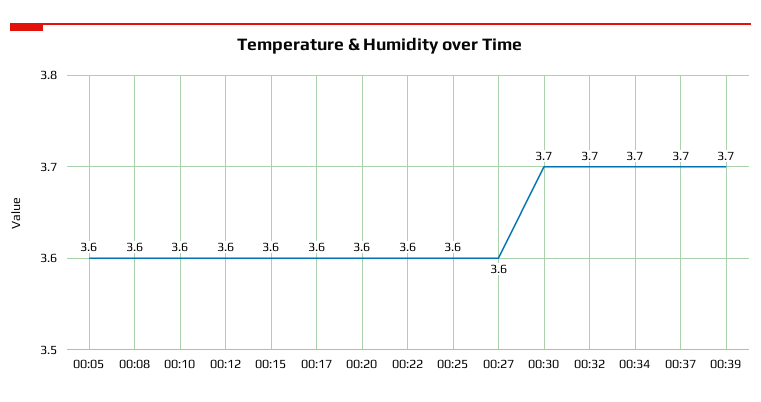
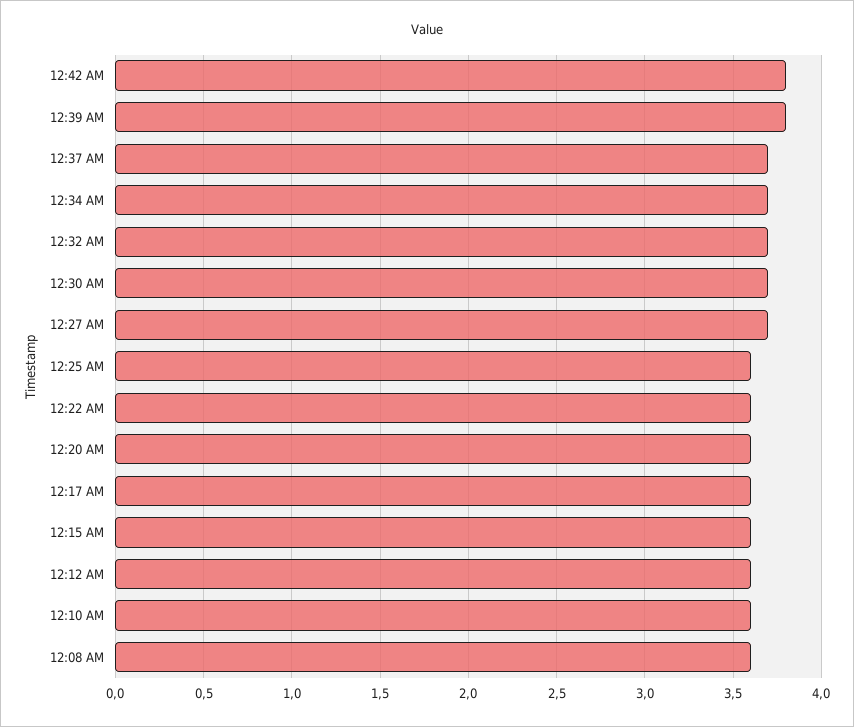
00:05: 3.6 -> none
00:27: 3.6 -> 3.7
00:39: 3.7 -> 3.8
12:42 AM: none -> 3.8

